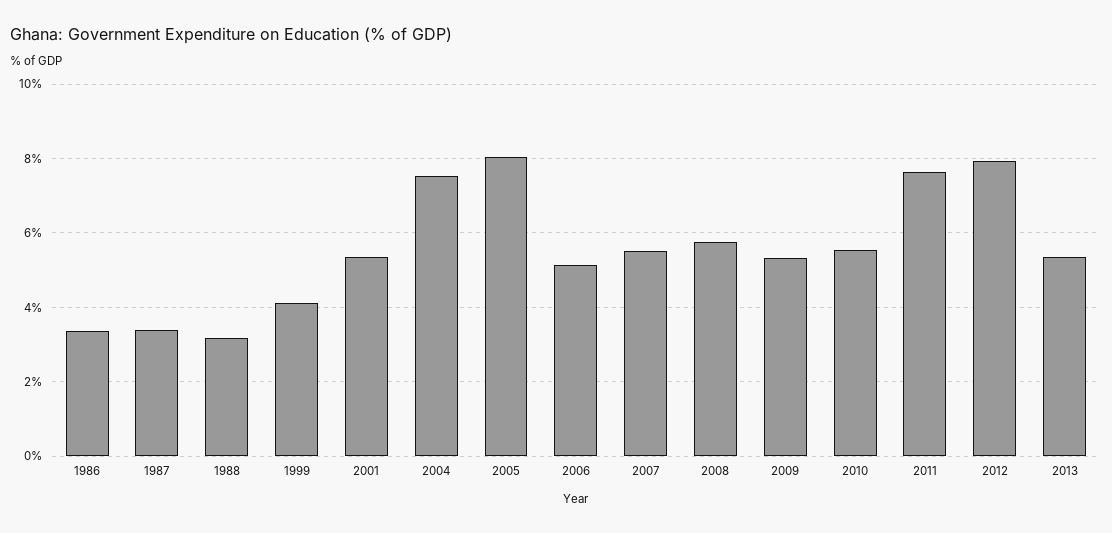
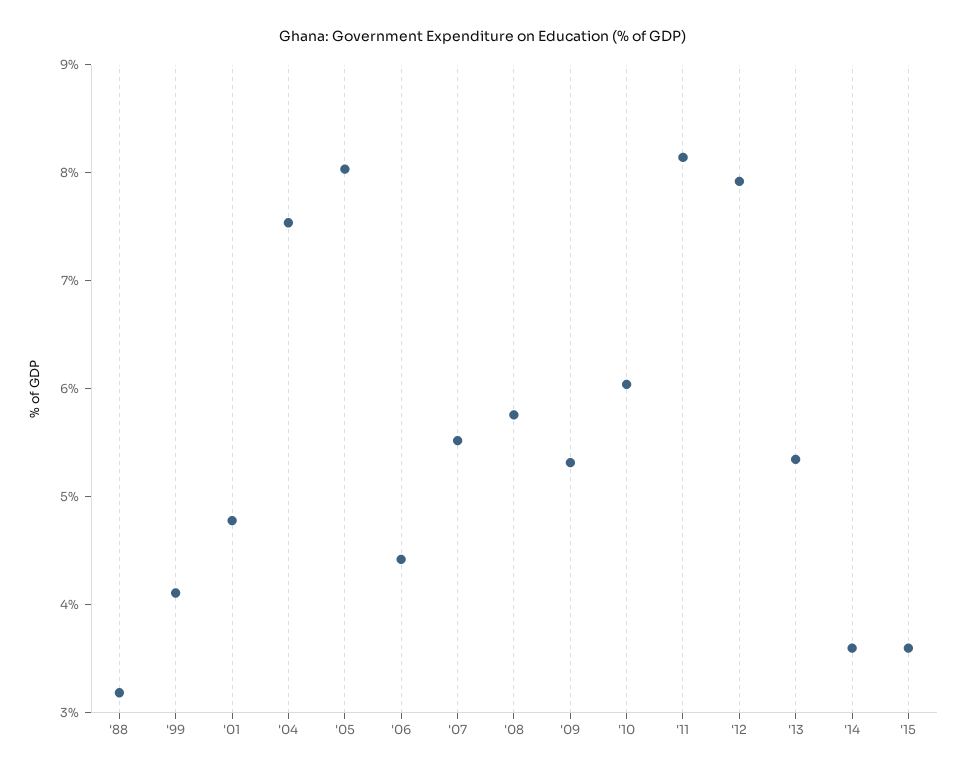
1986: 3.4 -> none
1987: 3.4 -> none
2001: 5.4 -> 4.8
2006: 5.2 -> 4.4
2010: 5.6 -> 6
2011: 7.6 -> 8.2
'14: none -> 3.6
'15: none -> 3.6

